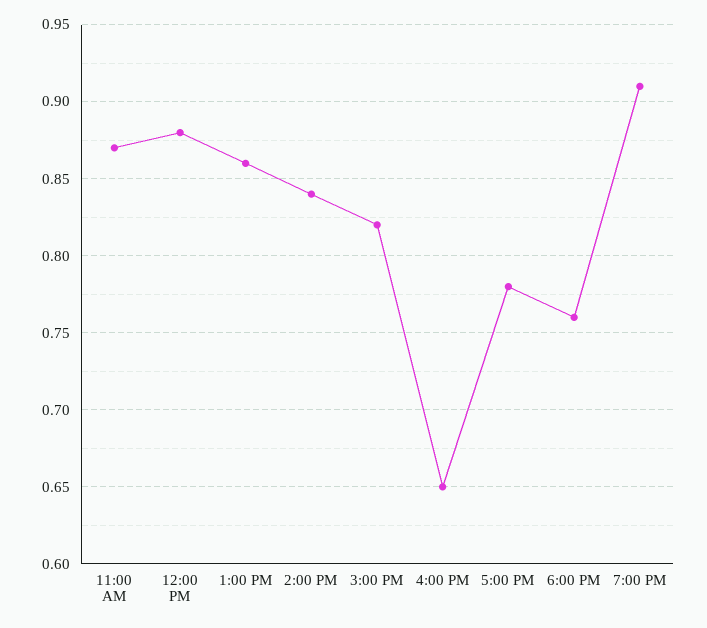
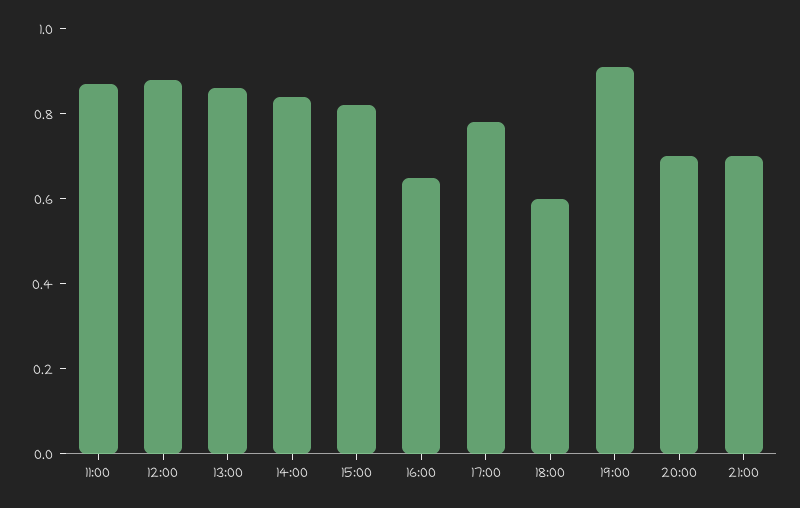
6:00 PM: 0.76 -> 0.6
20:00: none -> 0.7
21:00: none -> 0.7

